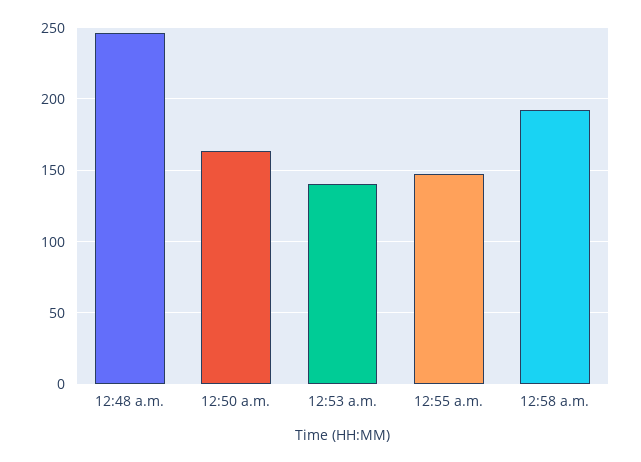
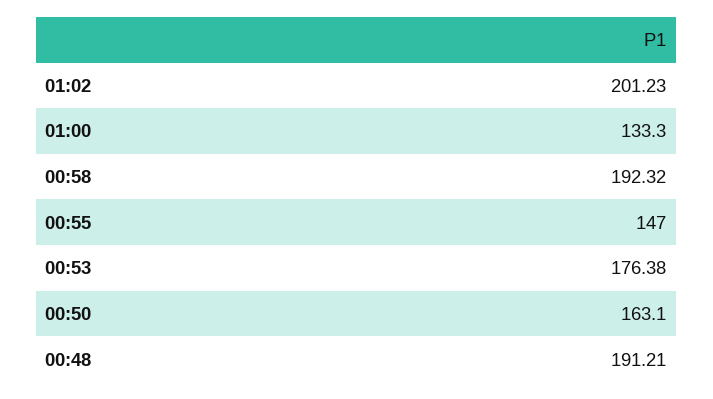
12:48 a.m.: 245 -> 191.21
12:53 a.m.: 140 -> 176.38
01:02: none -> 201.23
01:00: none -> 133.3

